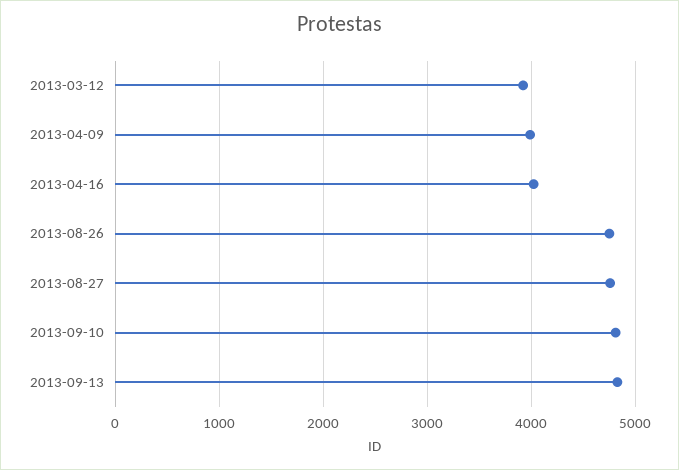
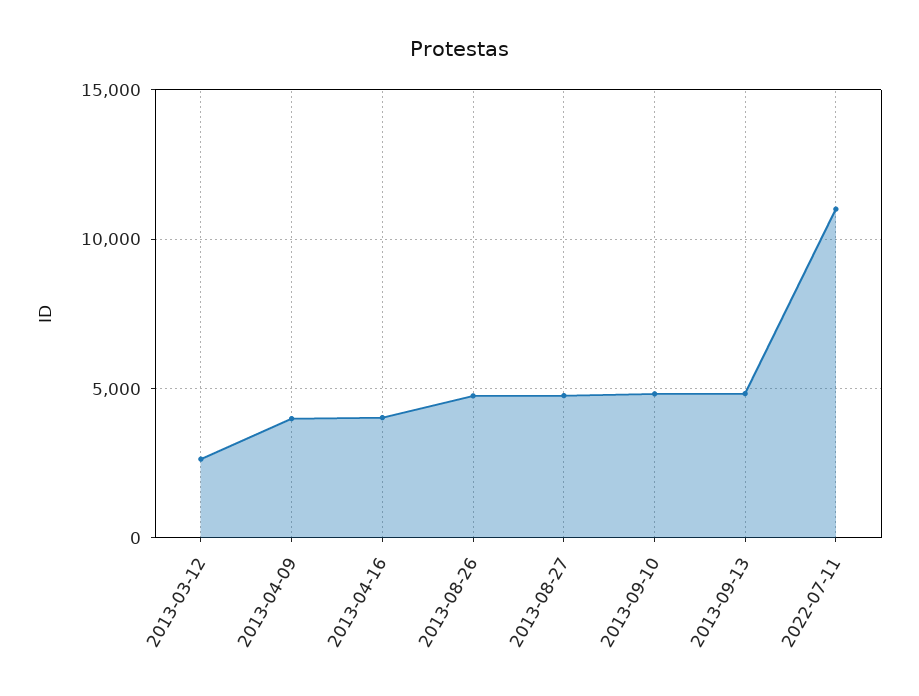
2013-03-12: 3900 -> 2500
2022-07-11: none -> 11000

